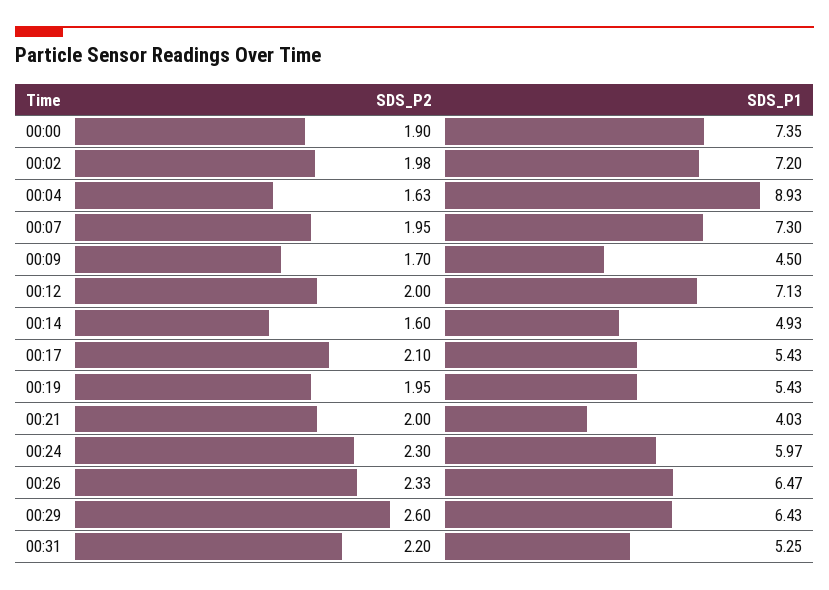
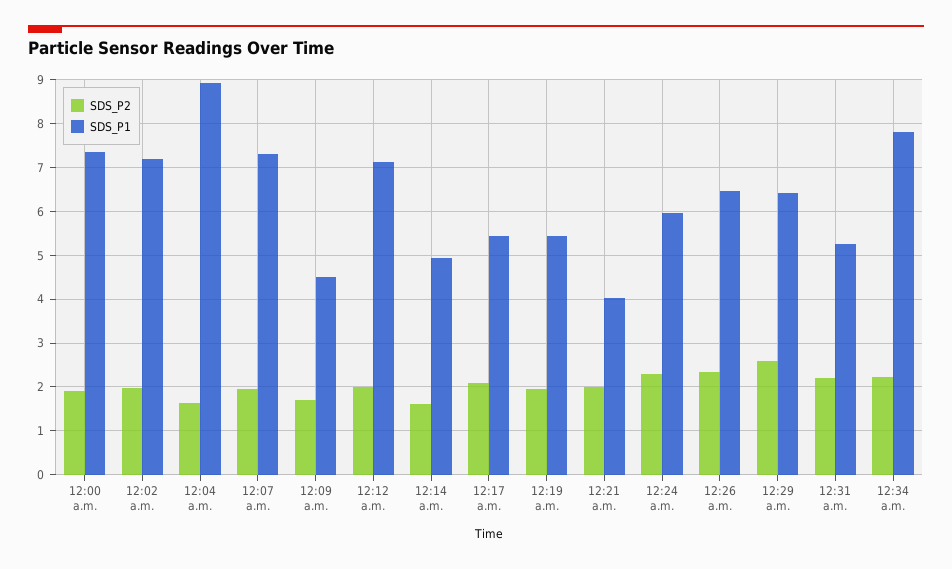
SDS_P2, 12:34 a.m.: none -> 2.2
SDS_P1, 12:34 a.m.: none -> 7.8

